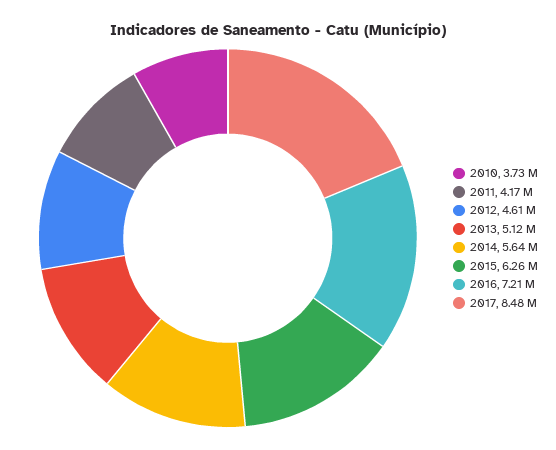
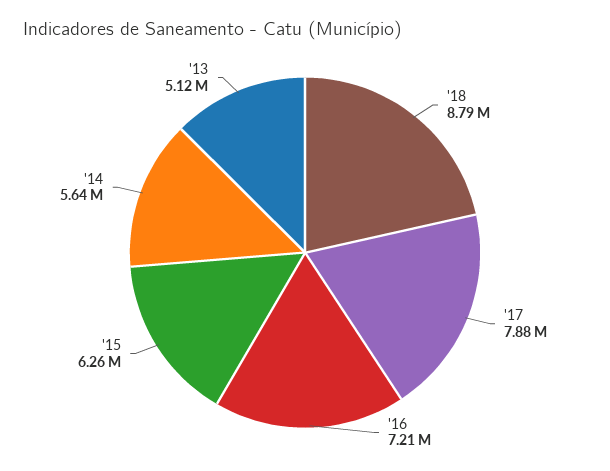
2010: 3730000 -> none
2011: 4170000 -> none
2012: 4610000 -> none
2017: 8480000 -> 7880000
'18: none -> 8790000

